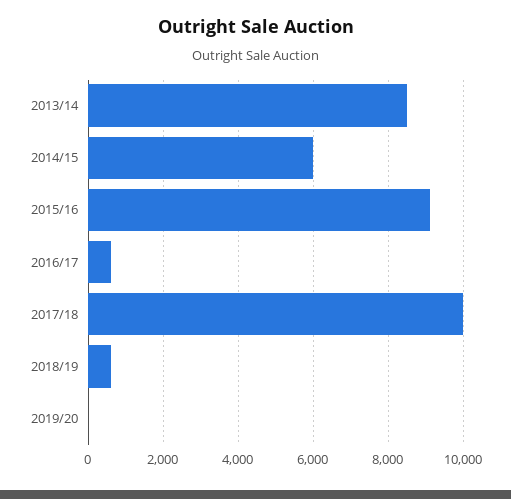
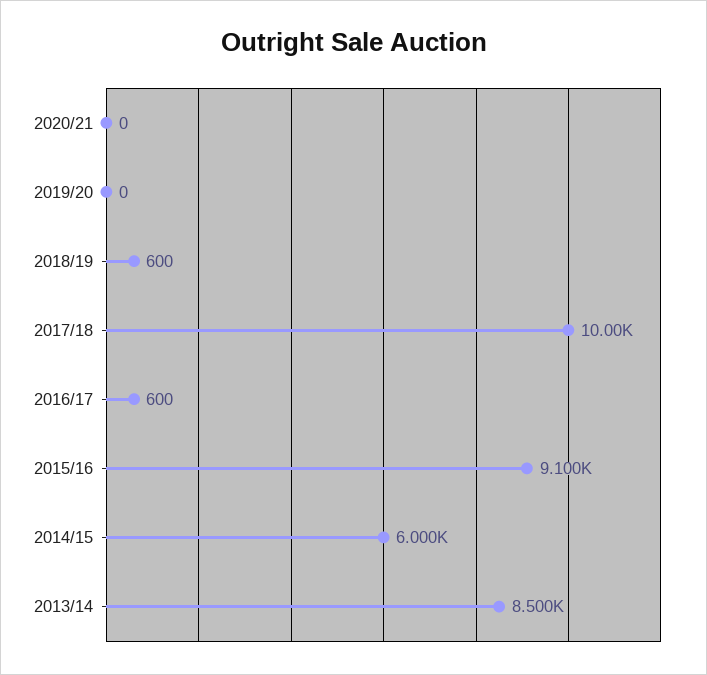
2020/21: none -> 0

